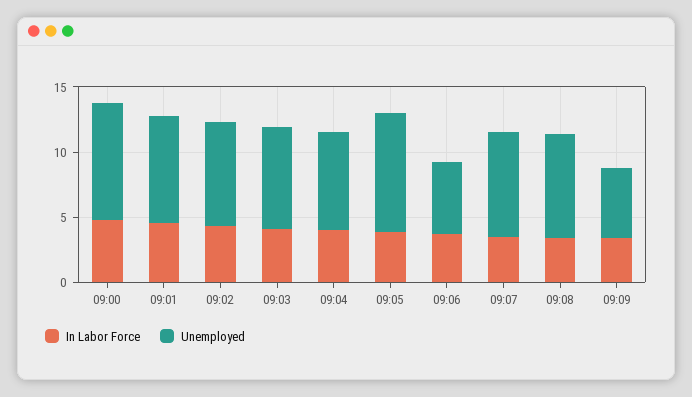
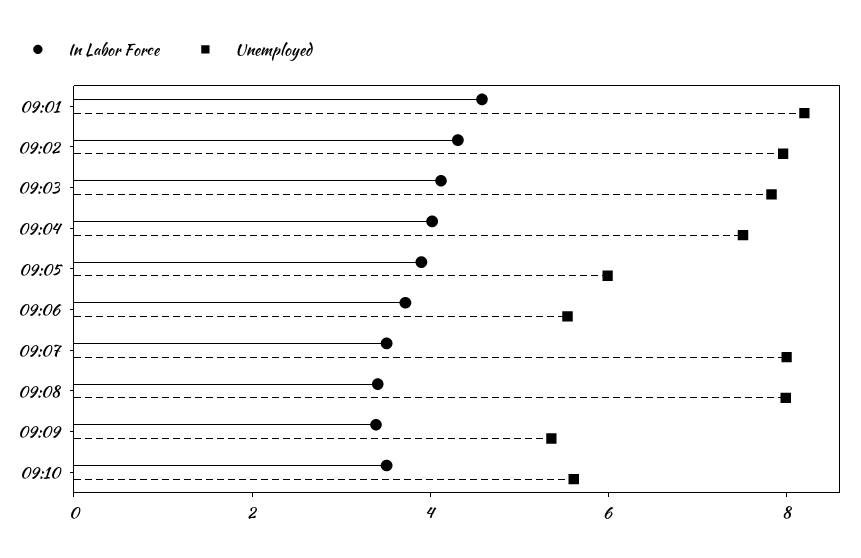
In Labor Force, 09:00: 5 -> none
Unemployed, 09:00: 9 -> none
Unemployed, 09:05: 9 -> 6
In Labor Force, 09:10: none -> 3.5
Unemployed, 09:10: none -> 5.5

